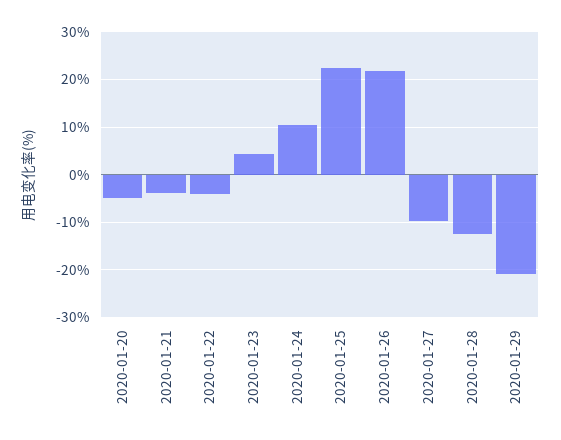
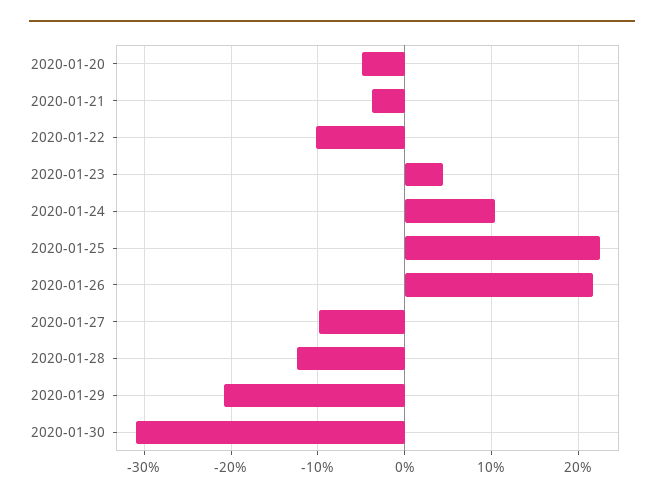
2020-01-22: -4 -> -10
2020-01-30: none -> -31

